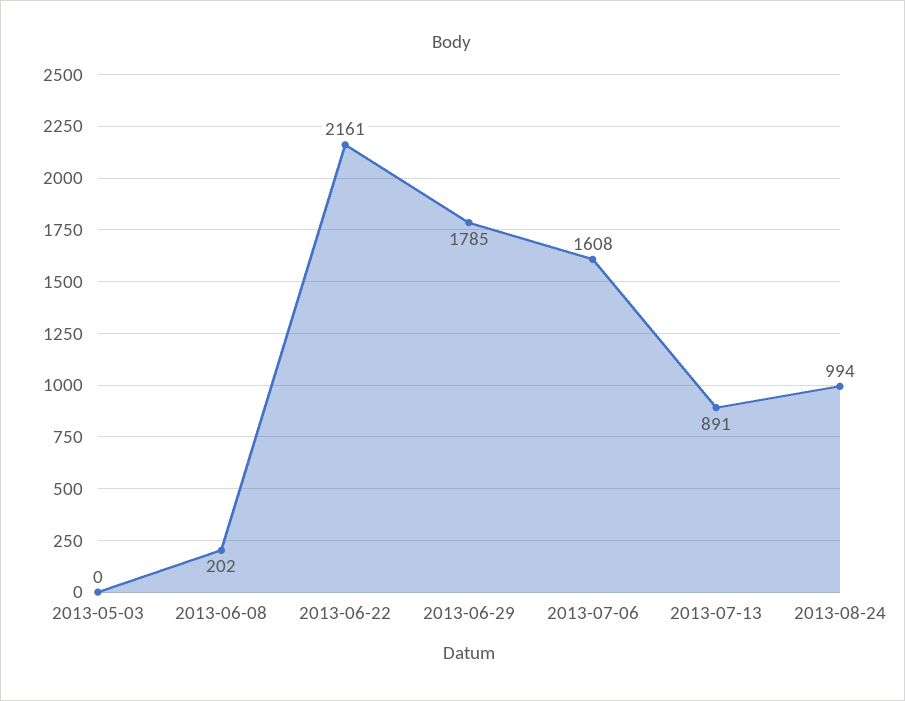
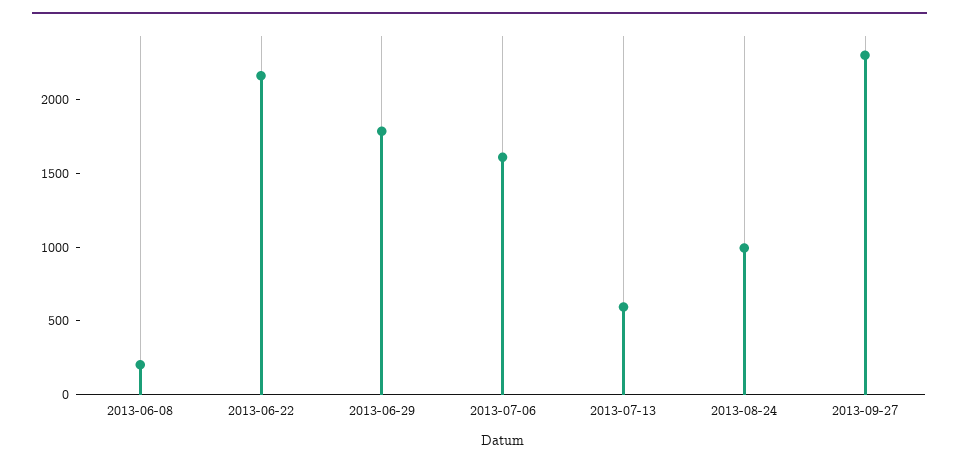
2013-05-03: 0 -> none
2013-07-13: 891 -> 600
2013-09-27: none -> 2300

